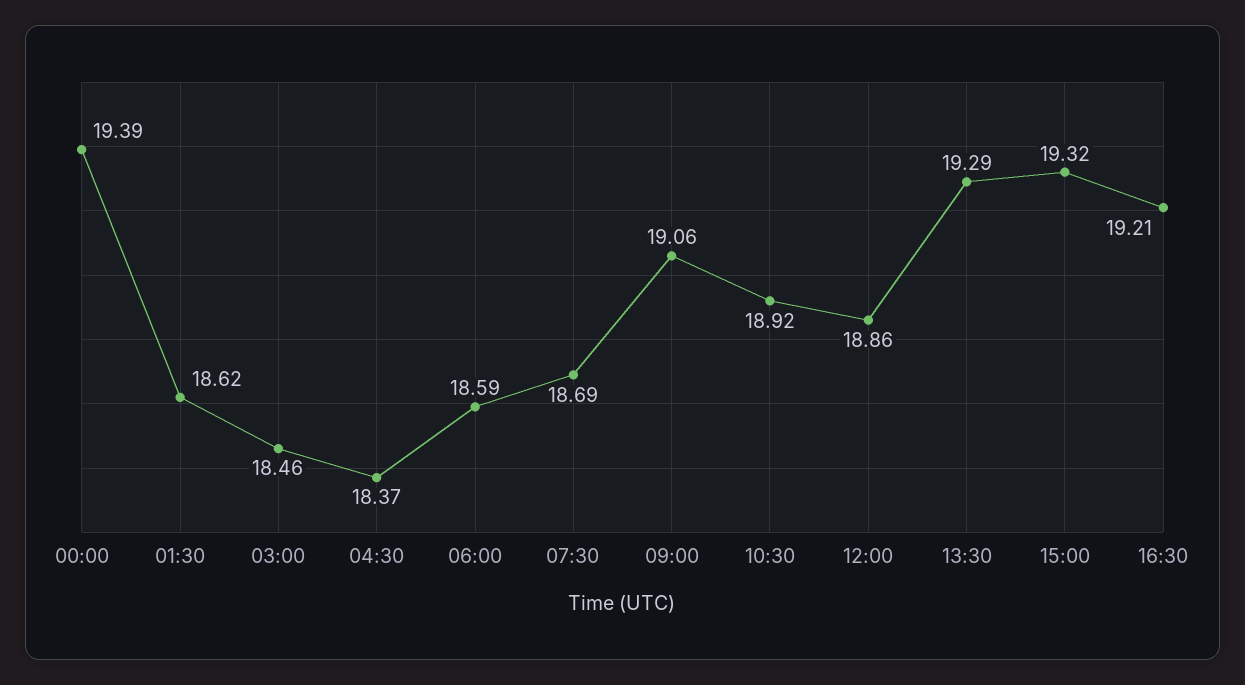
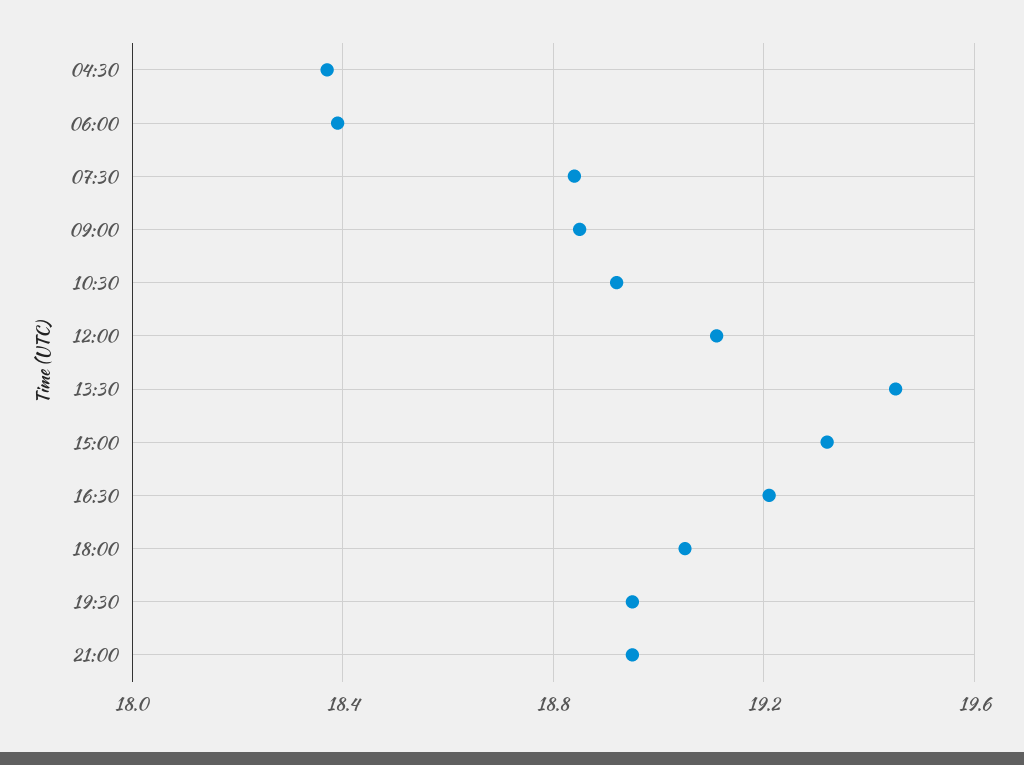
00:00: 19.39 -> none
01:30: 18.62 -> none
03:00: 18.46 -> none
06:00: 18.59 -> 18.4
07:30: 18.69 -> 18.85
09:00: 19.06 -> 18.85
12:00: 18.86 -> 19.1
13:30: 19.29 -> 19.45
18:00: none -> 19.05
19:30: none -> 18.95
21:00: none -> 18.95

